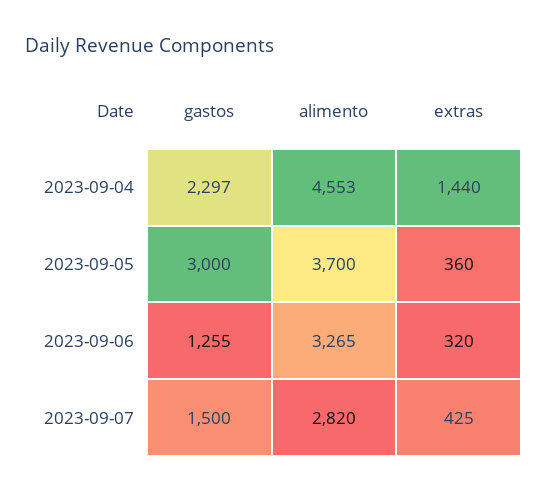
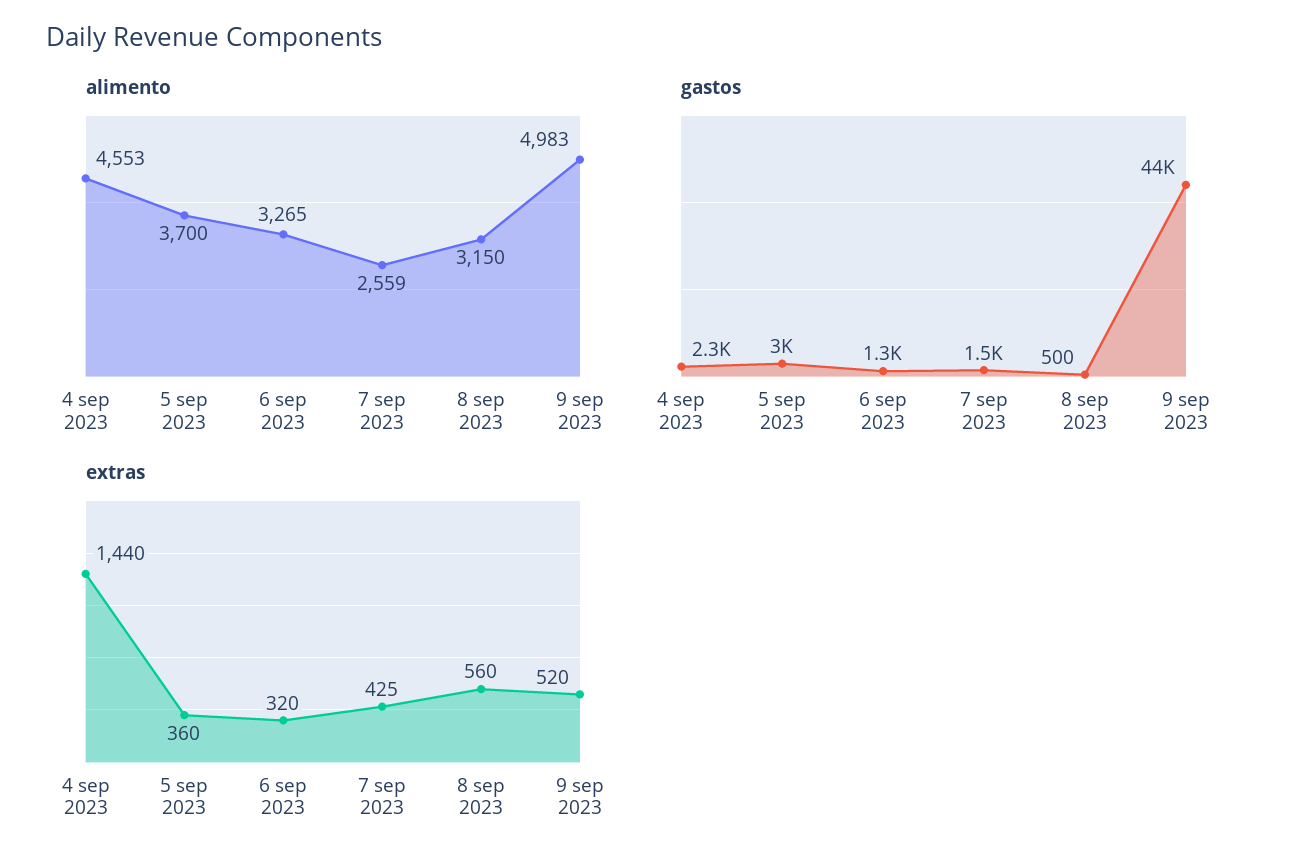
alimento, 2023-09-07: 2820 -> 2559
alimento, 8 sep 2023: none -> 3150
alimento, 9 sep 2023: none -> 4983
gastos, 8 sep 2023: none -> 500
gastos, 9 sep 2023: none -> 44000
extras, 8 sep 2023: none -> 560
extras, 9 sep 2023: none -> 520

